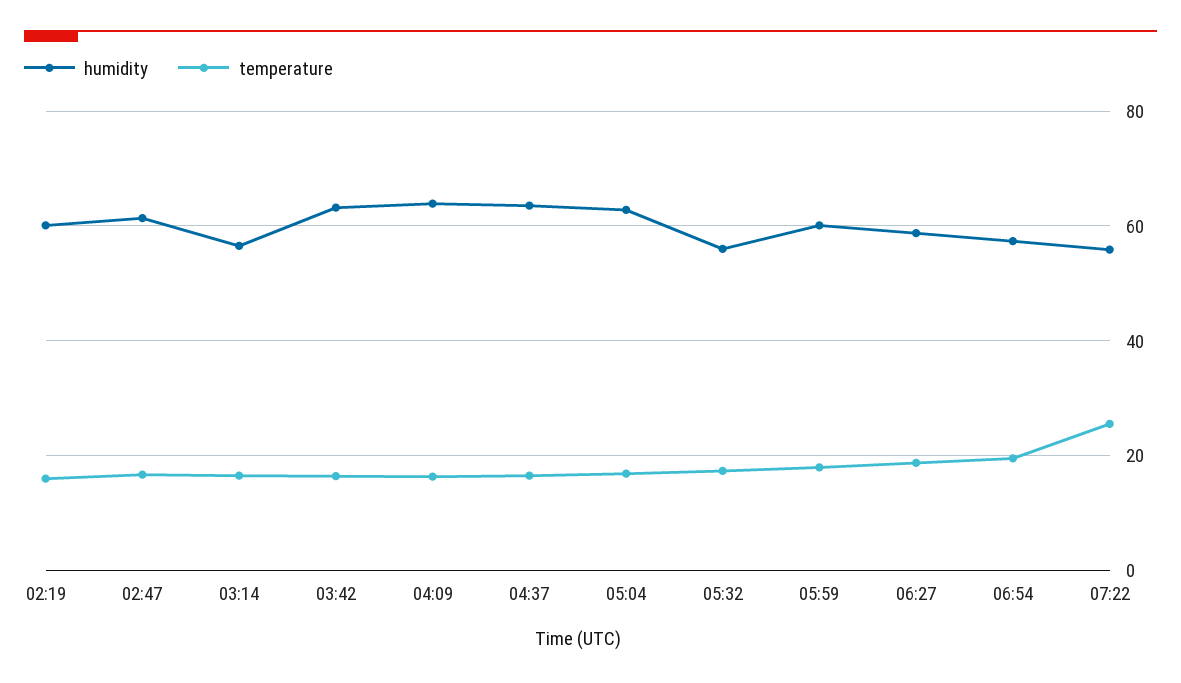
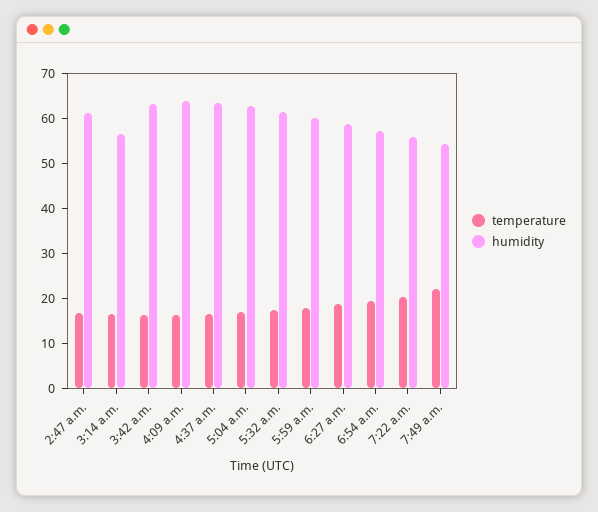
humidity, 02:19: 60 -> none
temperature, 02:19: 16 -> none
humidity, 05:32: 56 -> 62
temperature, 07:22: 26 -> 20
temperature, 7:49 a.m.: none -> 22
humidity, 7:49 a.m.: none -> 54

